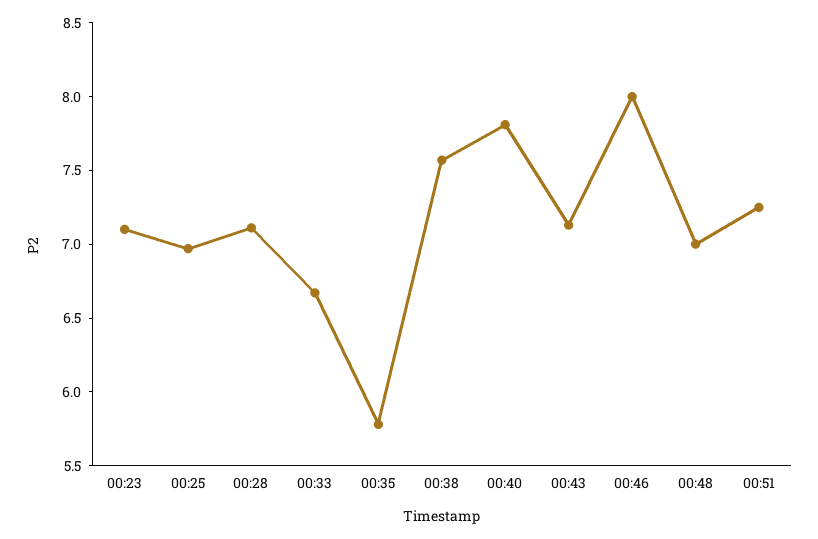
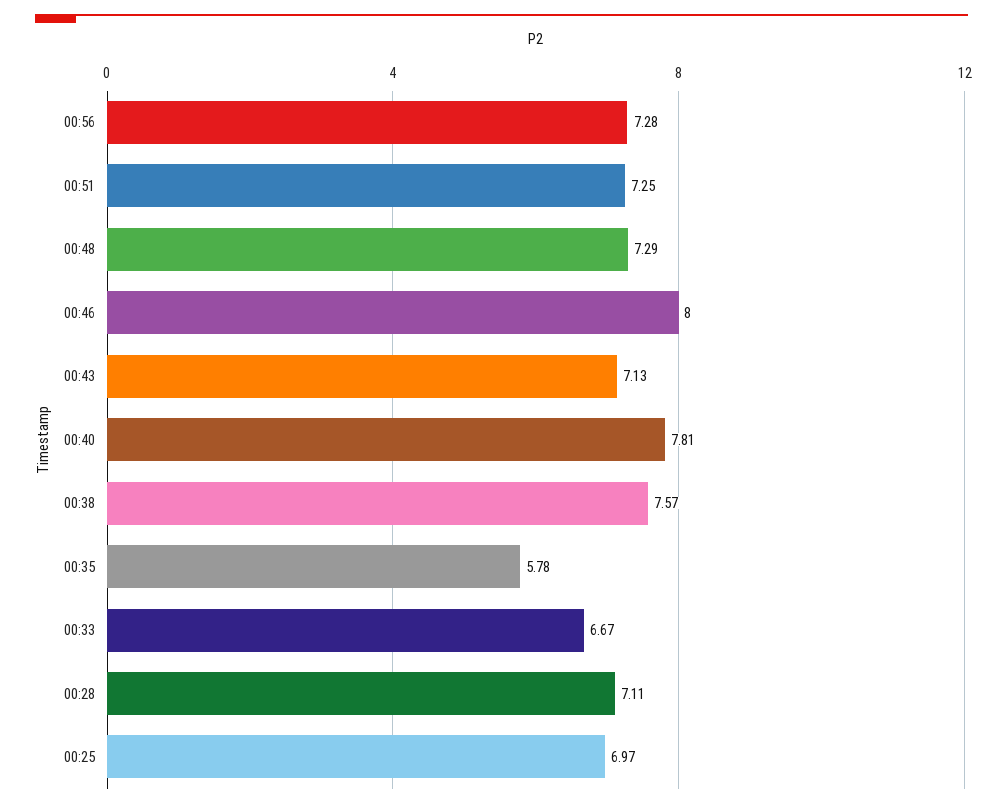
00:23: 7.1 -> none
00:48: 7 -> 7.29
00:56: none -> 7.28

